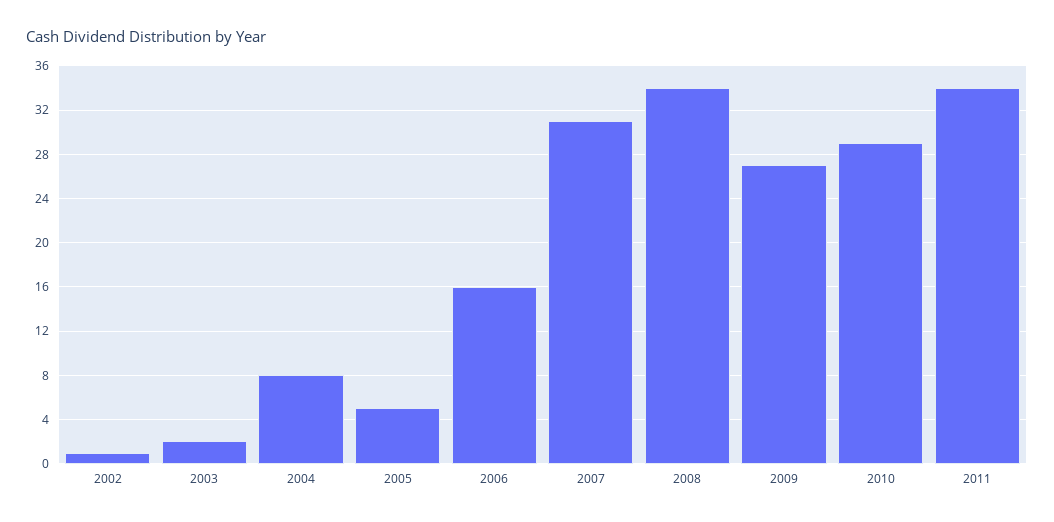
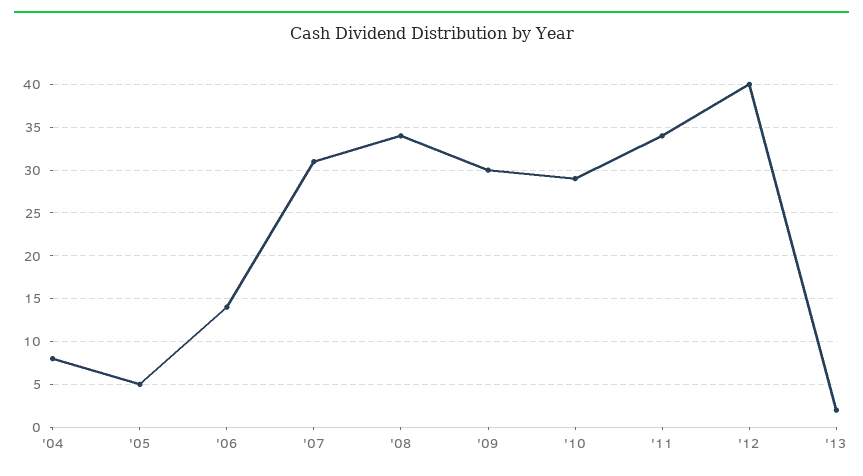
2002: 1 -> none
2003: 2 -> none
2006: 16 -> 14
2009: 27 -> 30
'12: none -> 40
'13: none -> 2

